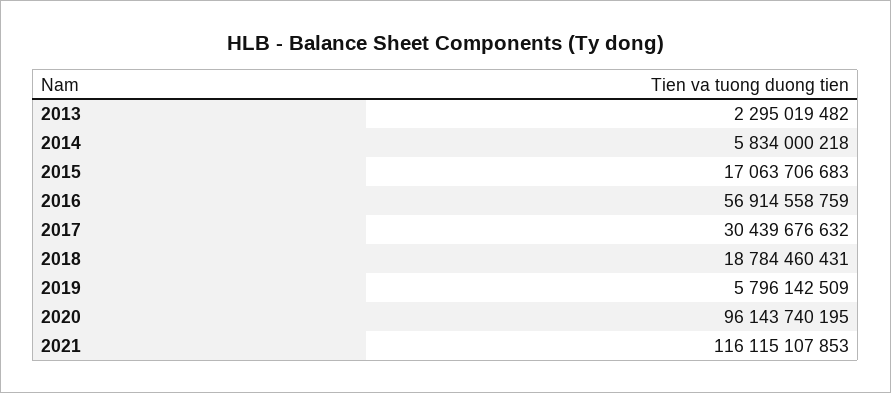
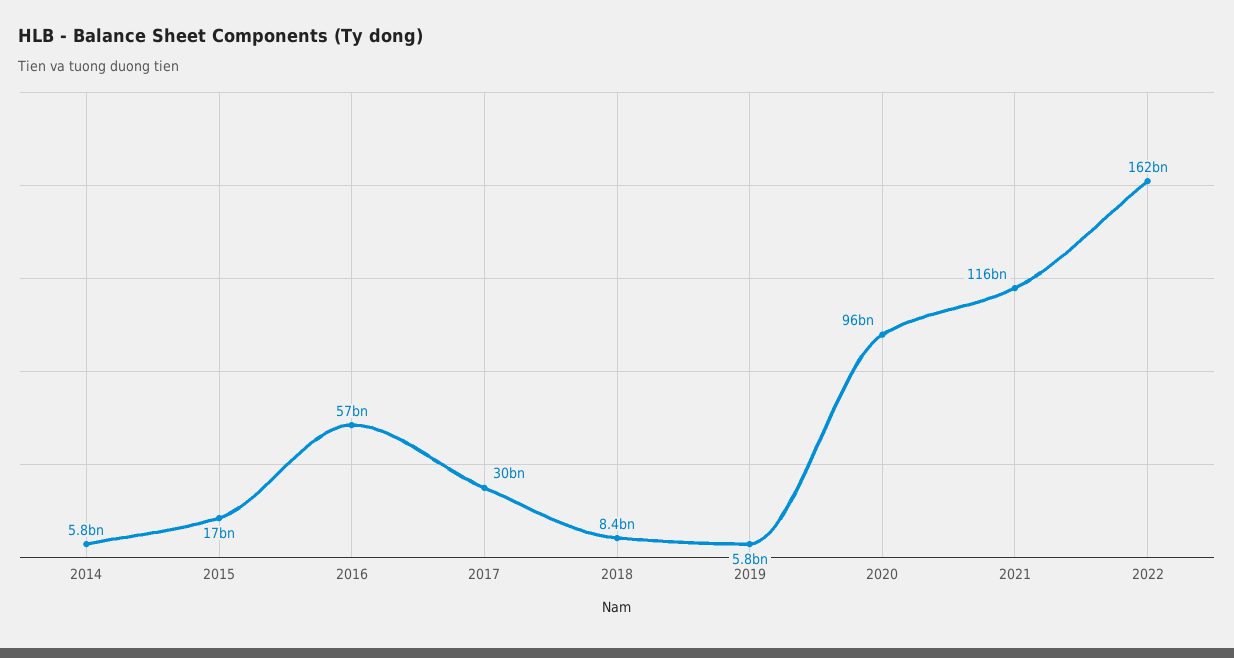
2013: 2295019482 -> none
2018: 18784460431 -> 8400000000
2022: none -> 162000000000

